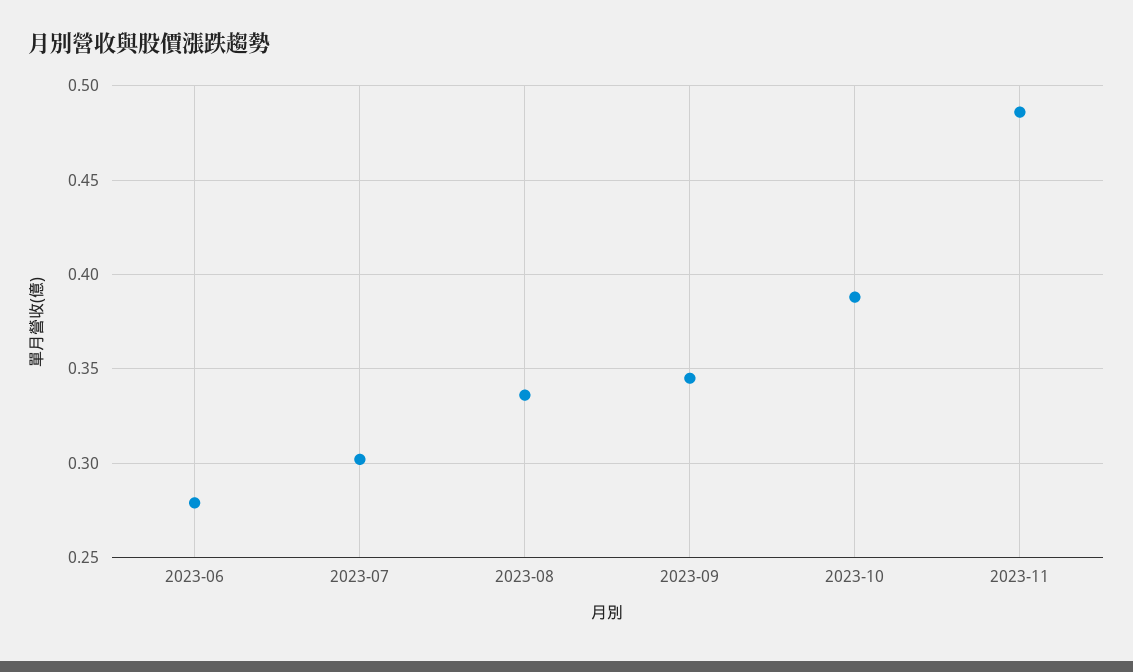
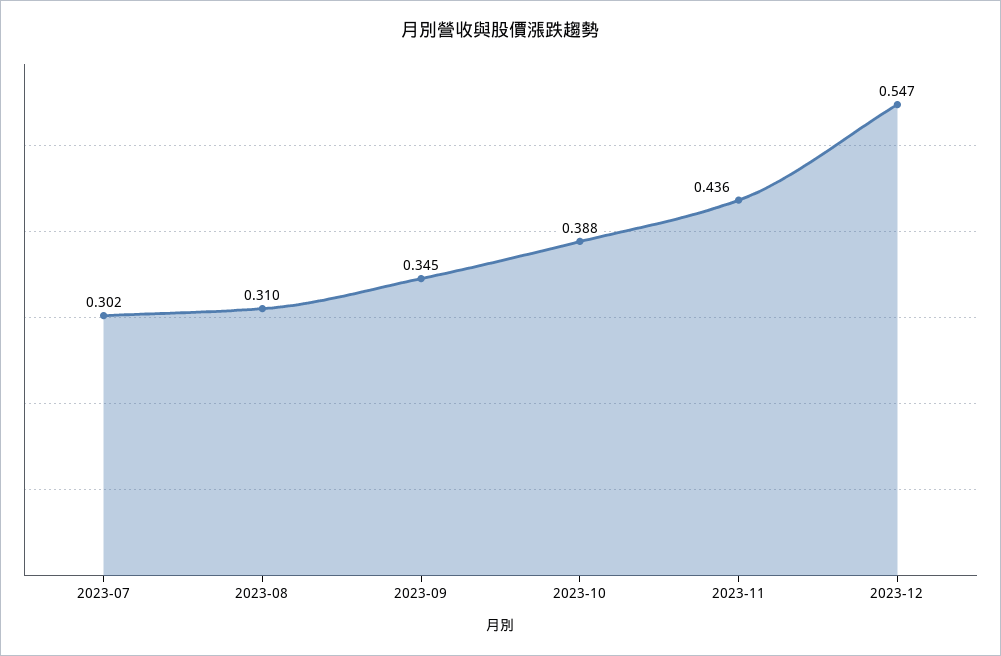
2023-06: 0.28 -> none
2023-08: 0.335 -> 0.31
2023-11: 0.485 -> 0.436
2023-12: none -> 0.547

